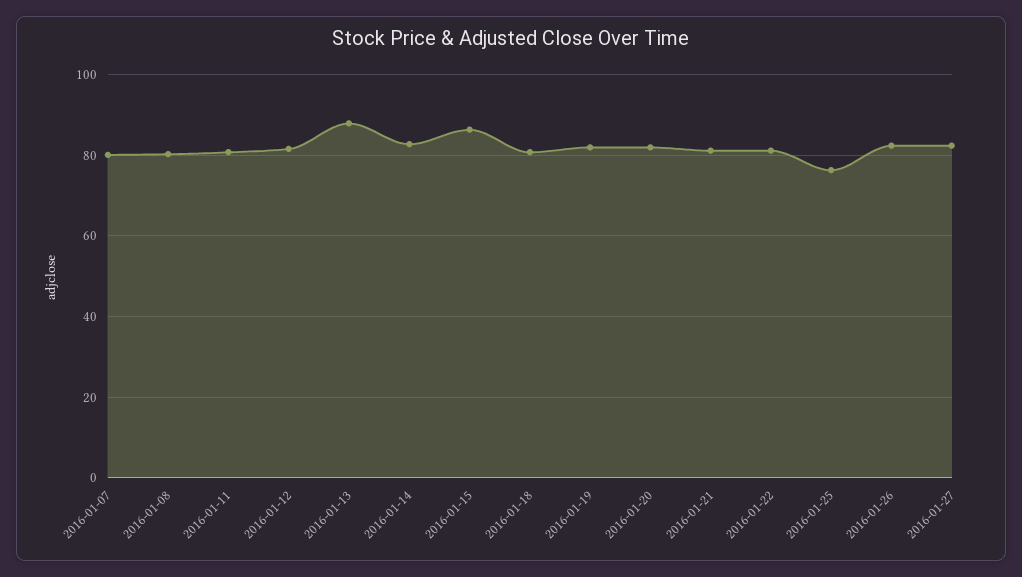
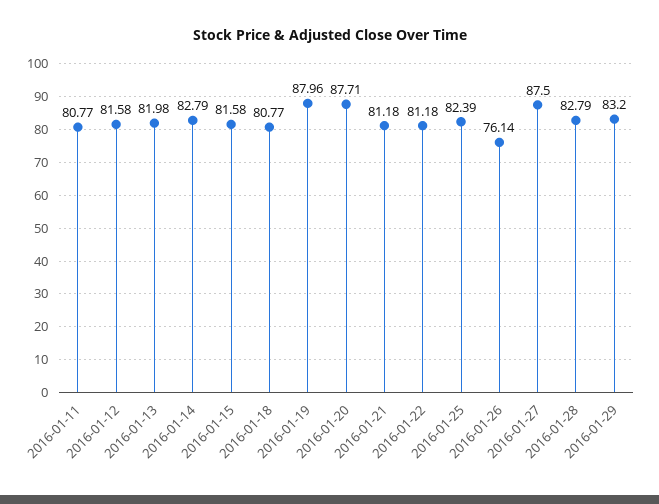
2016-01-07: 80 -> none
2016-01-08: 80 -> none
2016-01-13: 88 -> 81.98
2016-01-15: 86 -> 81.58
2016-01-19: 82 -> 87.96
2016-01-20: 82 -> 87.71
2016-01-25: 76 -> 82.39
2016-01-26: 82 -> 76.14
2016-01-27: 82 -> 87.5
2016-01-28: none -> 82.79
2016-01-29: none -> 83.2

